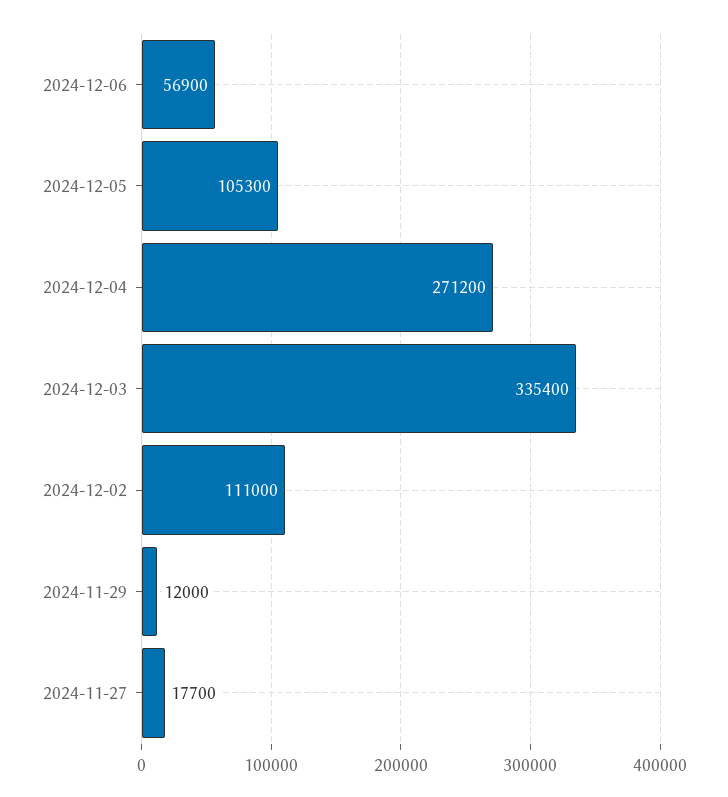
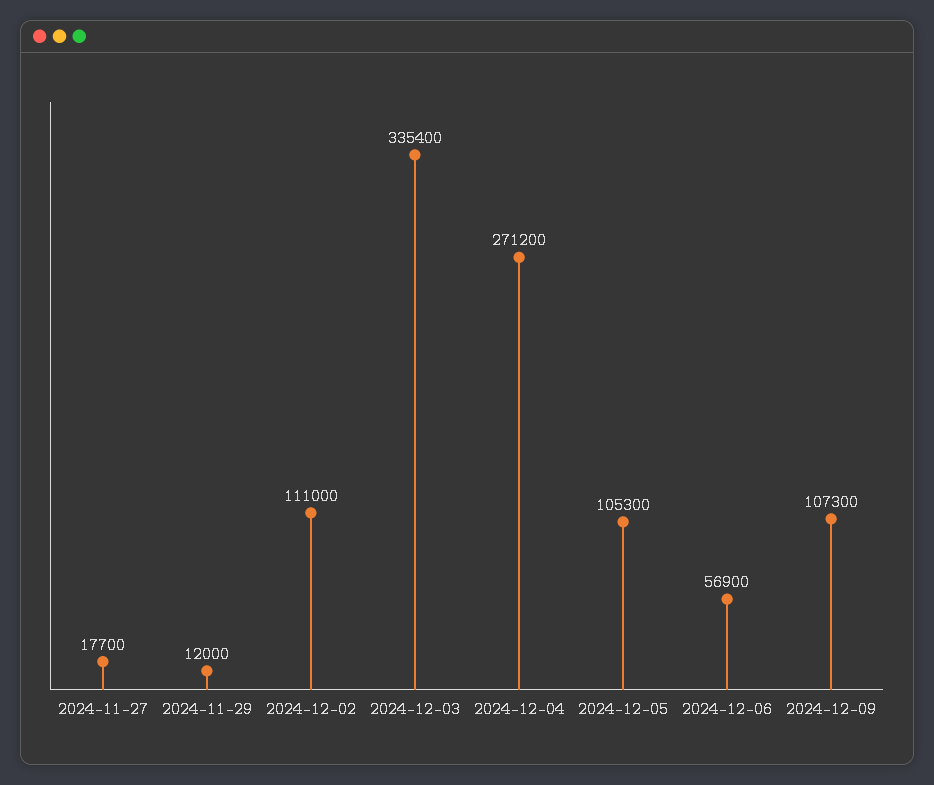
2024-12-09: none -> 107300

